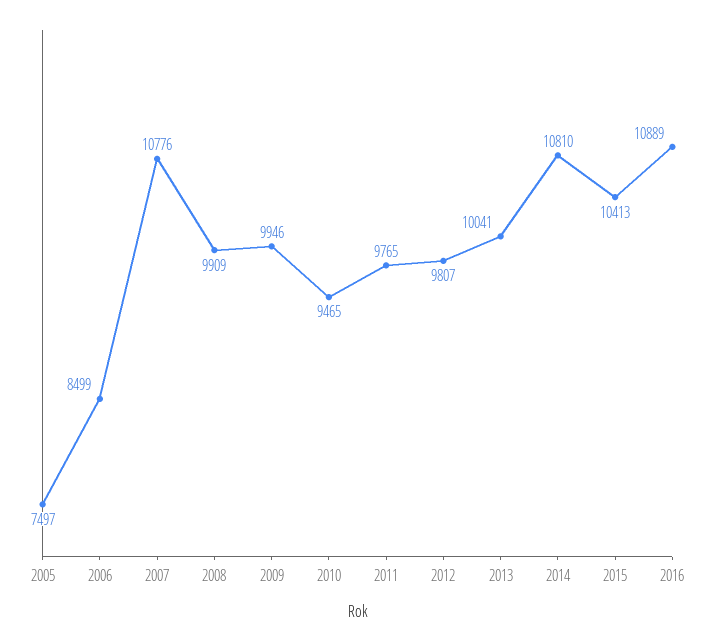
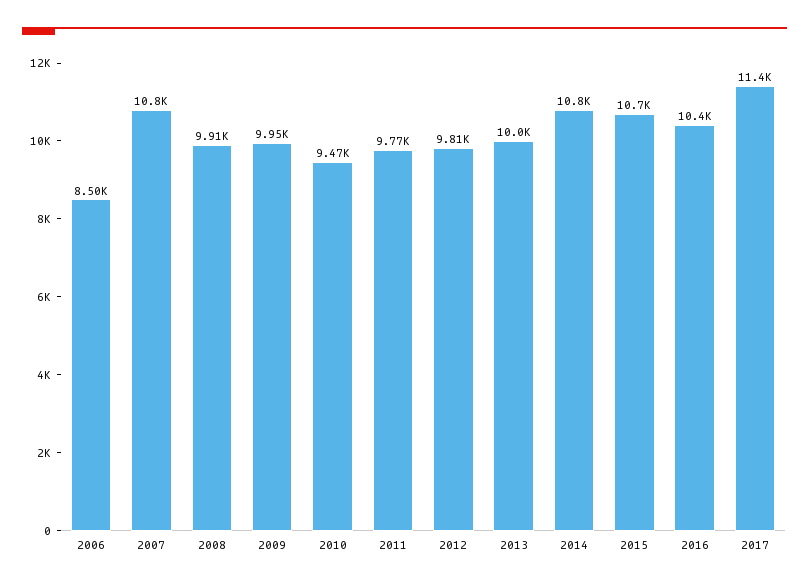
2005: 7497 -> none
2015: 10413 -> 10700
2016: 10889 -> 10400
2017: none -> 11400

